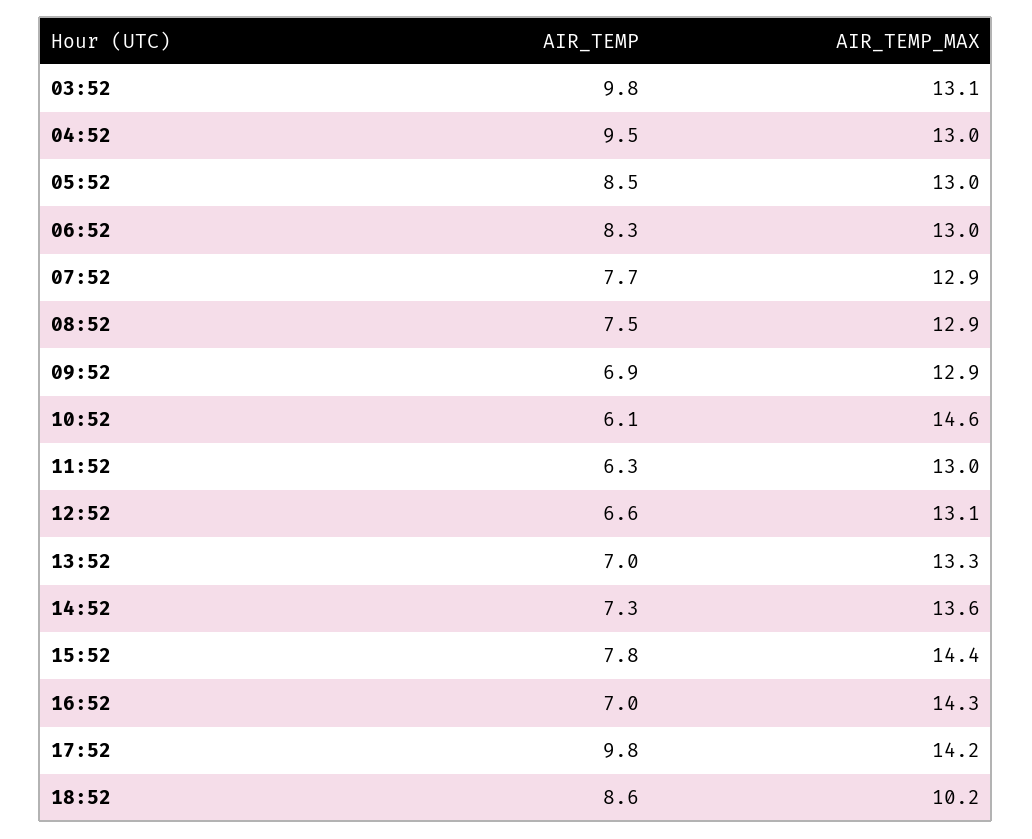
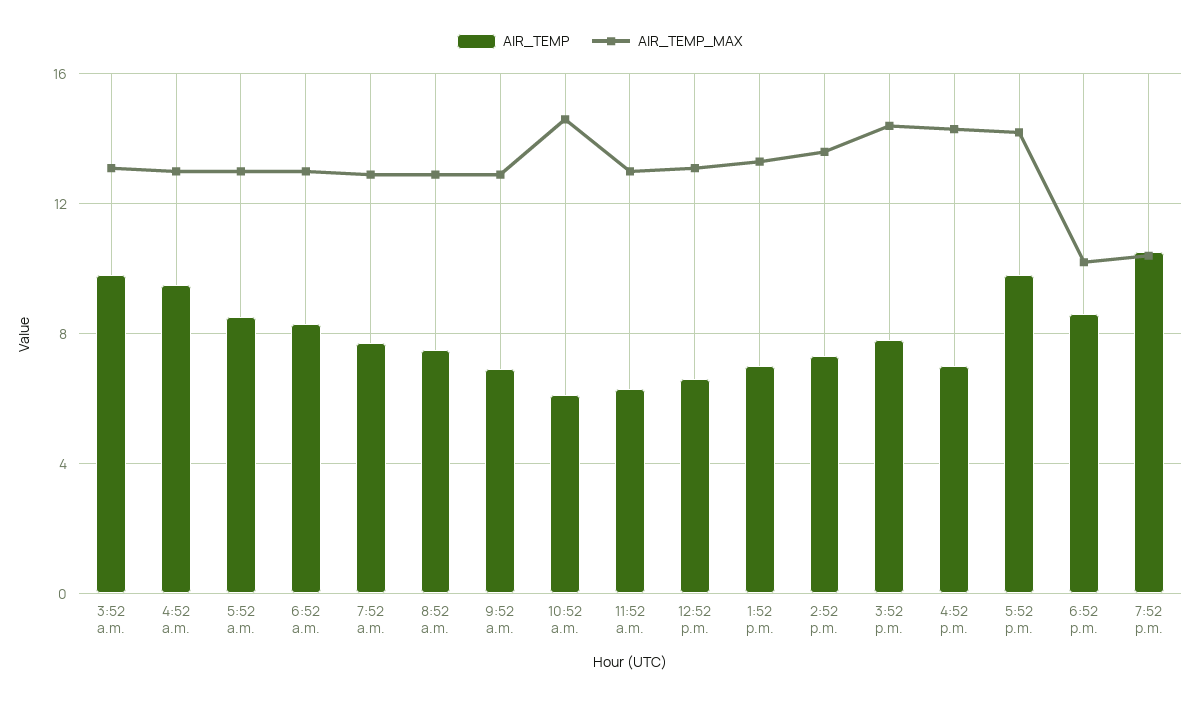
AIR_TEMP, 7:52 p.m.: none -> 10.5
AIR_TEMP_MAX, 7:52 p.m.: none -> 10.5

